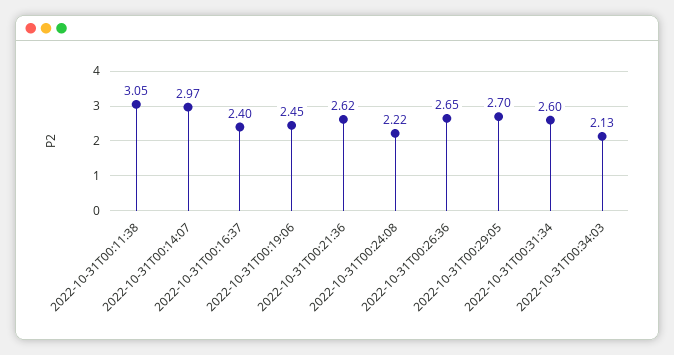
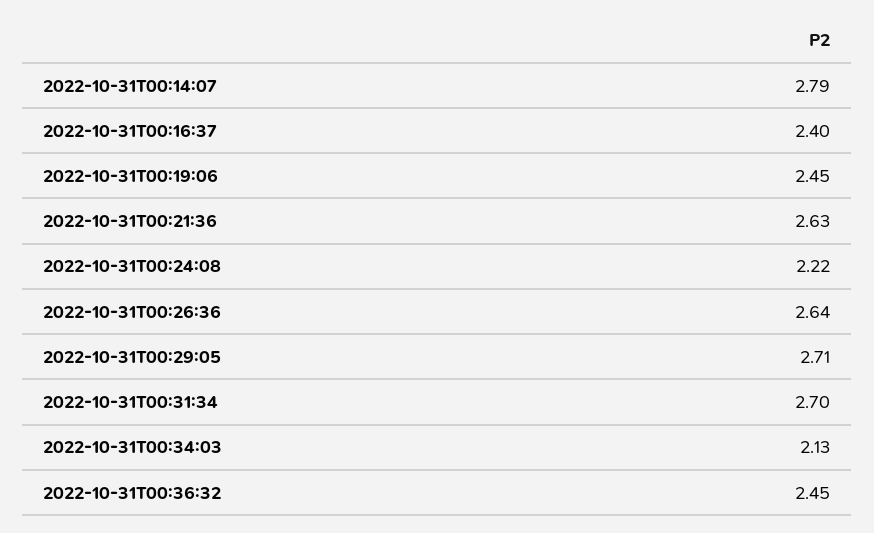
2022-10-31T00:11:38: 3.05 -> none
2022-10-31T00:14:07: 2.97 -> 2.79
2022-10-31T00:21:36: 2.62 -> 2.63
2022-10-31T00:26:36: 2.65 -> 2.64
2022-10-31T00:29:05: 2.7 -> 2.71
2022-10-31T00:31:34: 2.6 -> 2.7
2022-10-31T00:36:32: none -> 2.45

